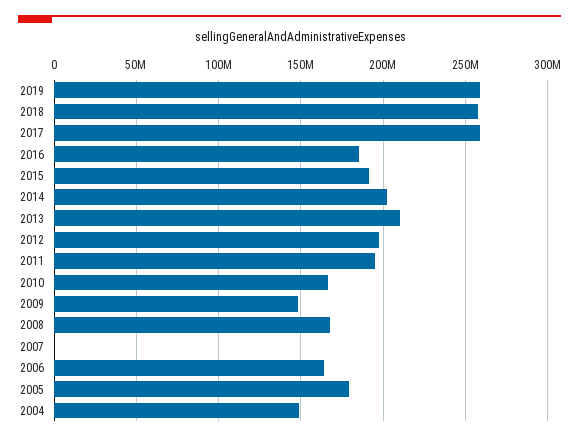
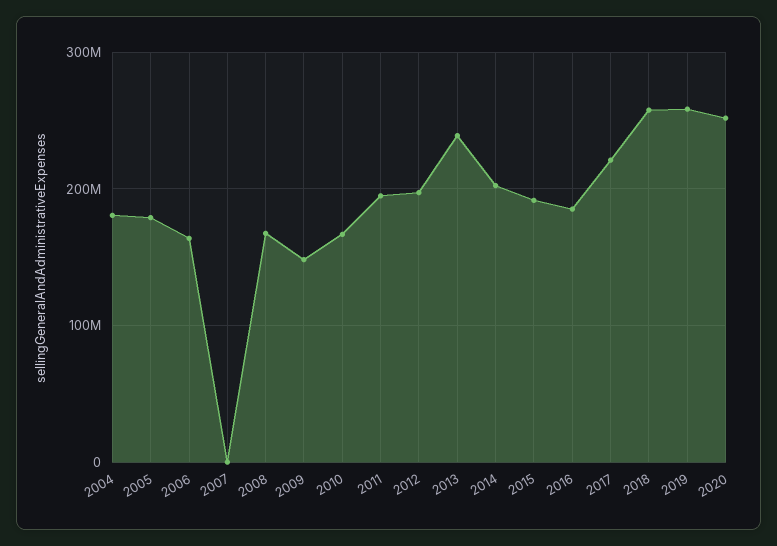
2017: 260000000 -> 220000000
2013: 210000000 -> 240000000
2004: 150000000 -> 180000000
2020: none -> 250000000

